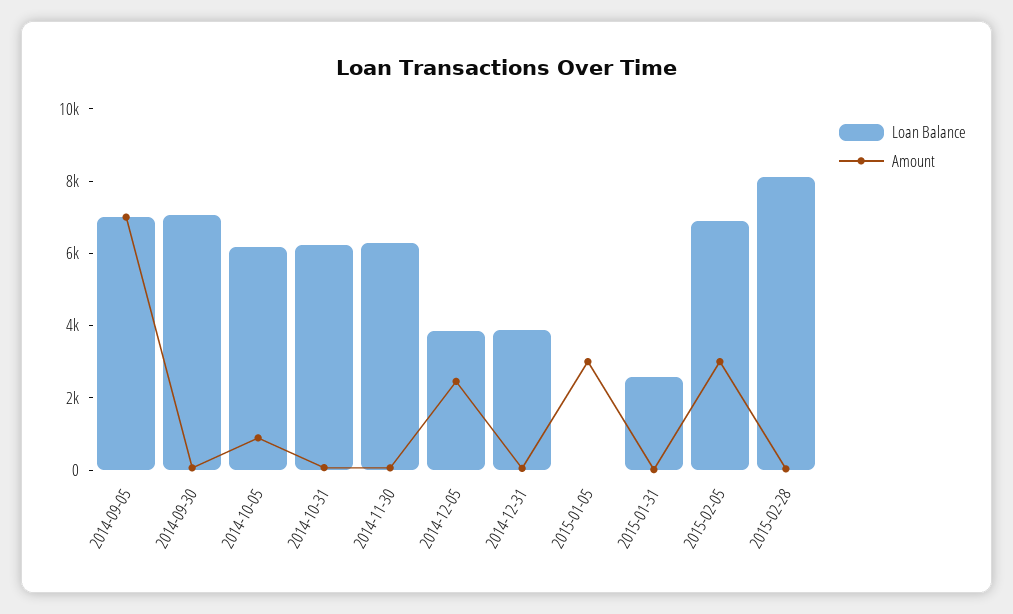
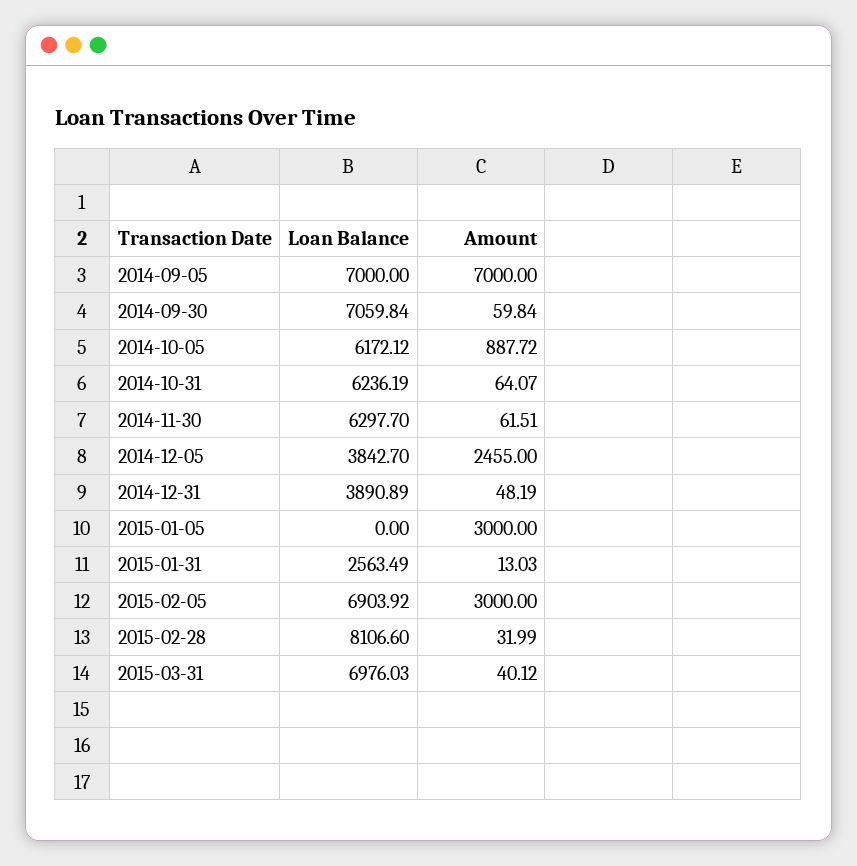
Loan Balance, 2015-03-31: none -> 6976.03
Amount, 2015-03-31: none -> 40.12

